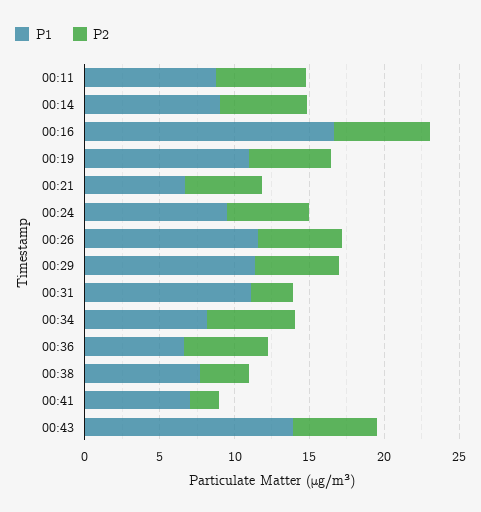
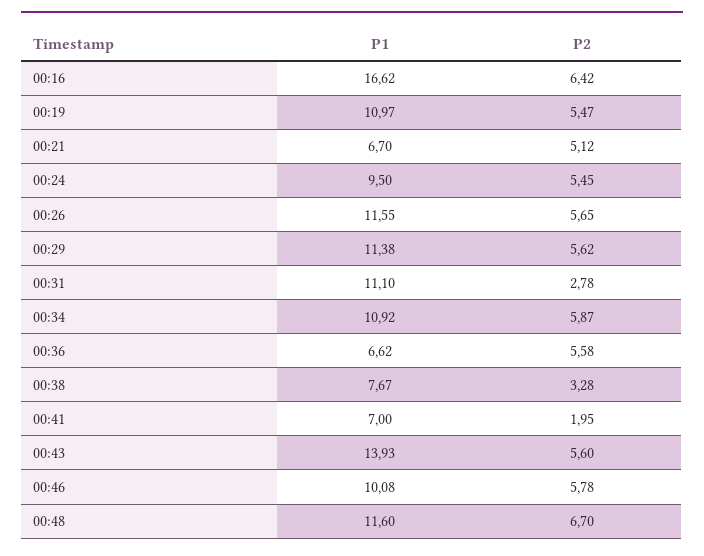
P1, 00:11: 9 -> none
P2, 00:11: 6 -> none
P1, 00:14: 9 -> none
P2, 00:14: 6 -> none
P1, 00:34: 8 -> 10.92
P1, 00:46: none -> 10.08
P2, 00:46: none -> 5.78
P1, 00:48: none -> 11.6
P2, 00:48: none -> 6.7

